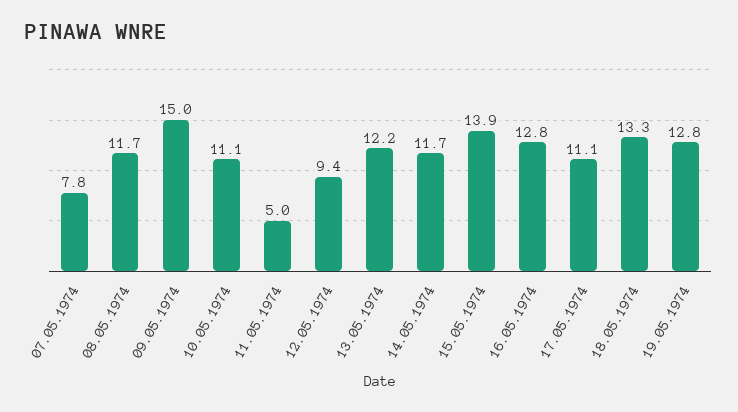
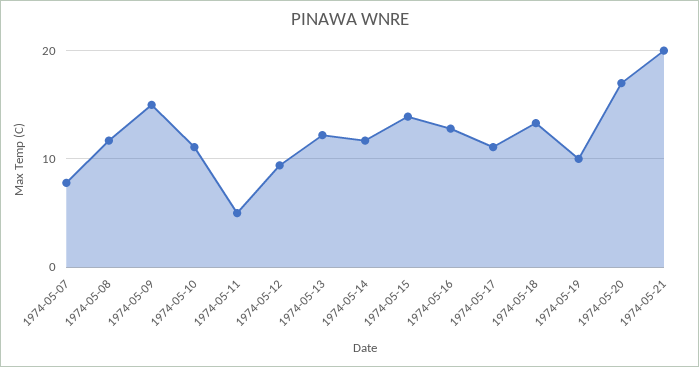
19.05.1974: 12.8 -> 10
1974-05-20: none -> 17
1974-05-21: none -> 20

